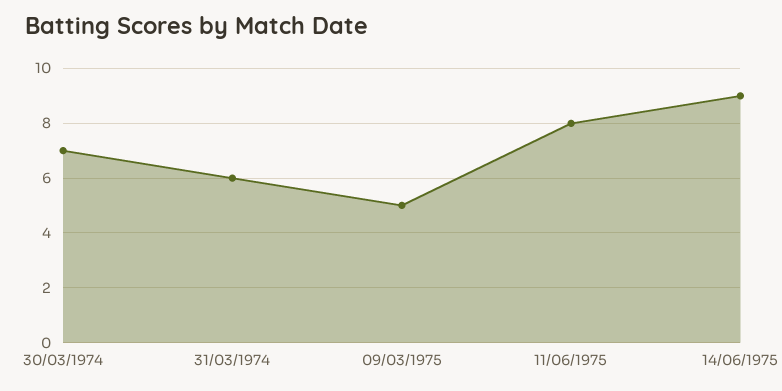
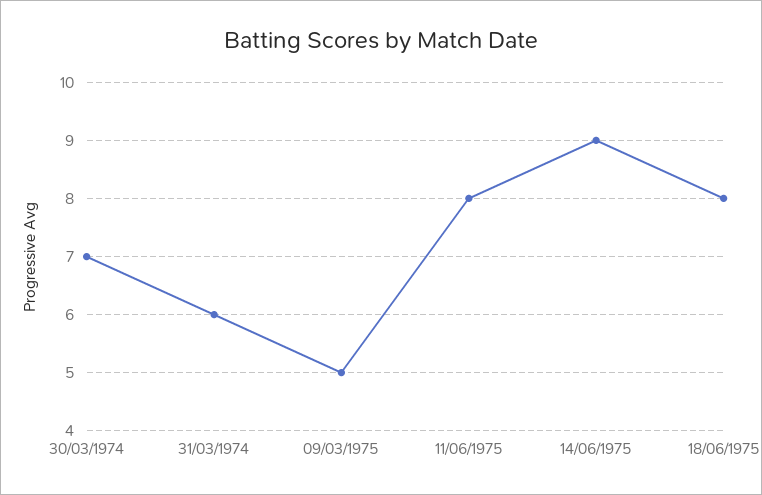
18/06/1975: none -> 8

